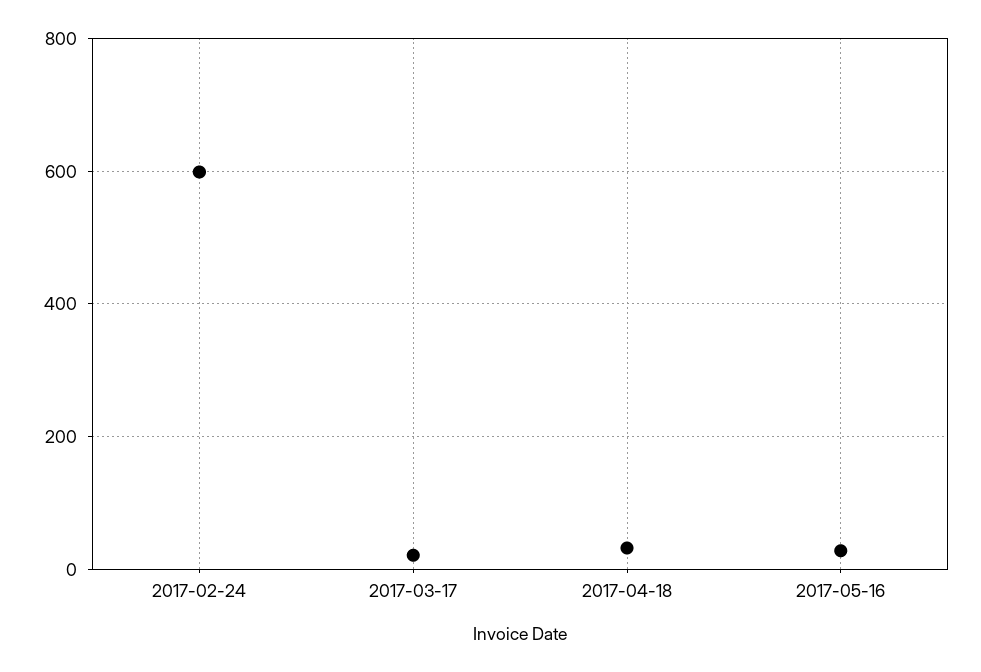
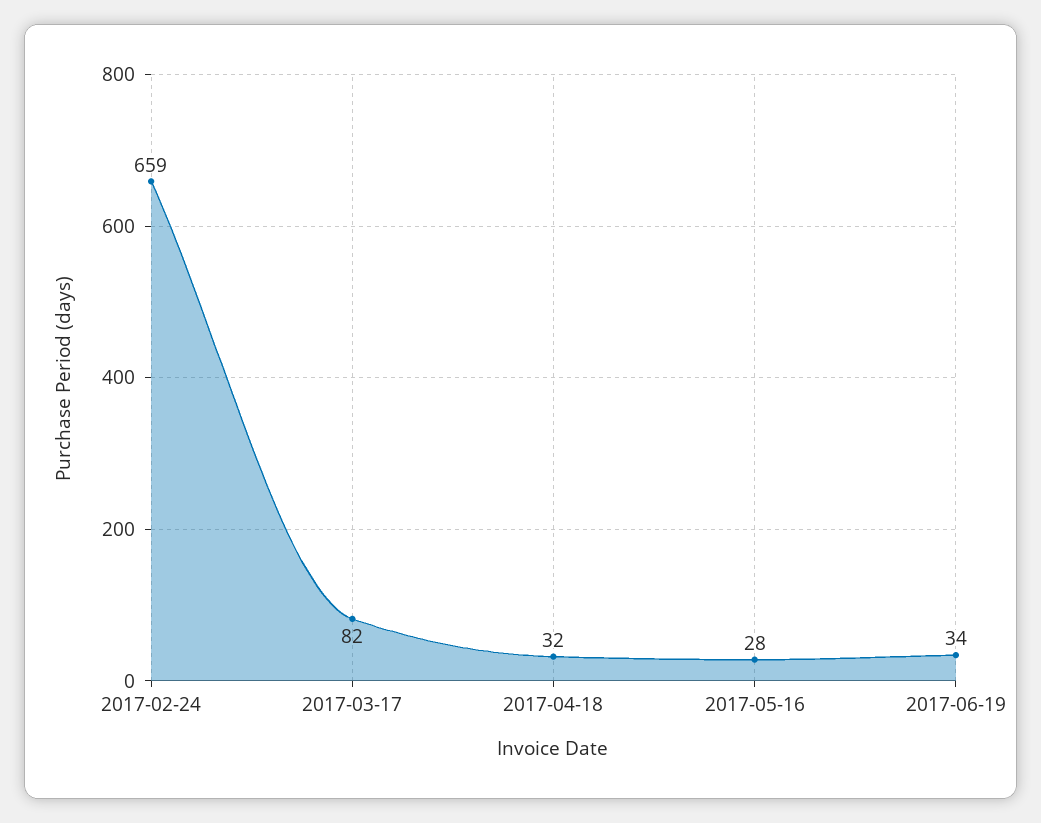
2017-02-24: 600 -> 659
2017-03-17: 20 -> 82
2017-06-19: none -> 34

